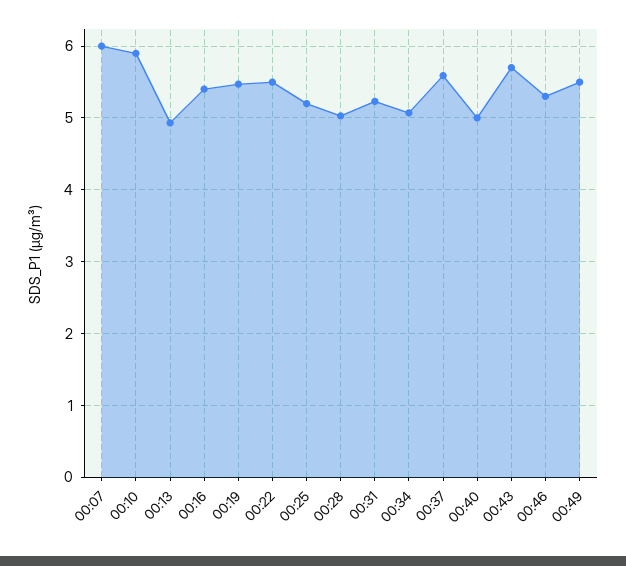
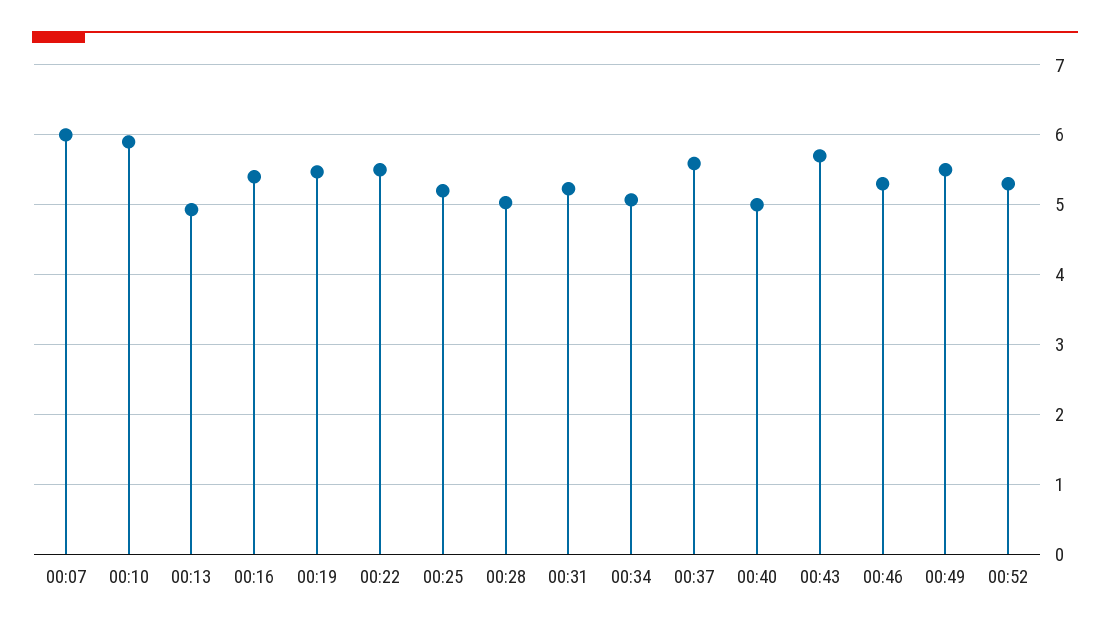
00:52: none -> 5.3

